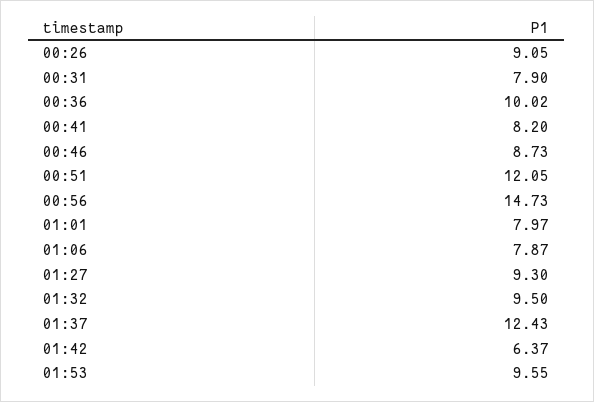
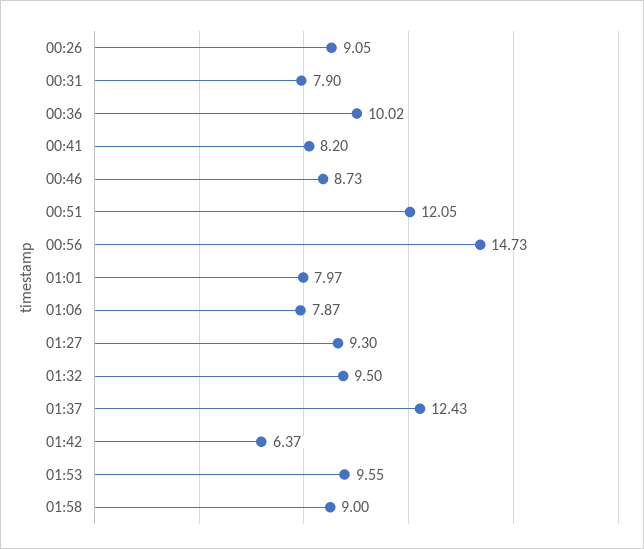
01:58: none -> 9

